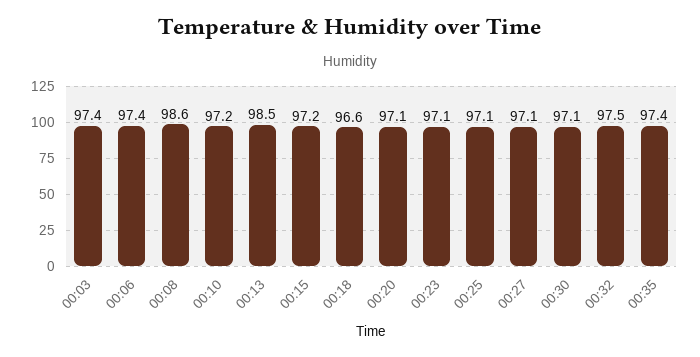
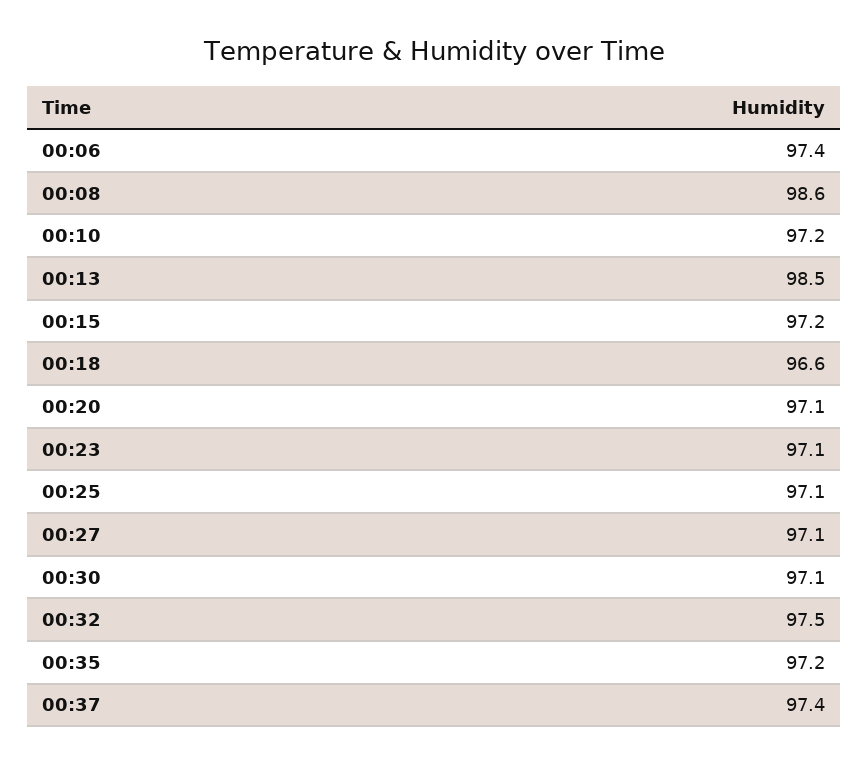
00:03: 97.4 -> none
00:35: 97.4 -> 97.2
00:37: none -> 97.4

